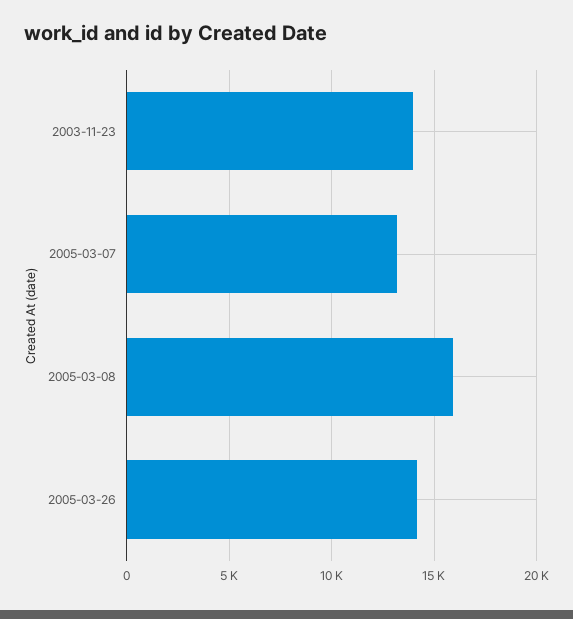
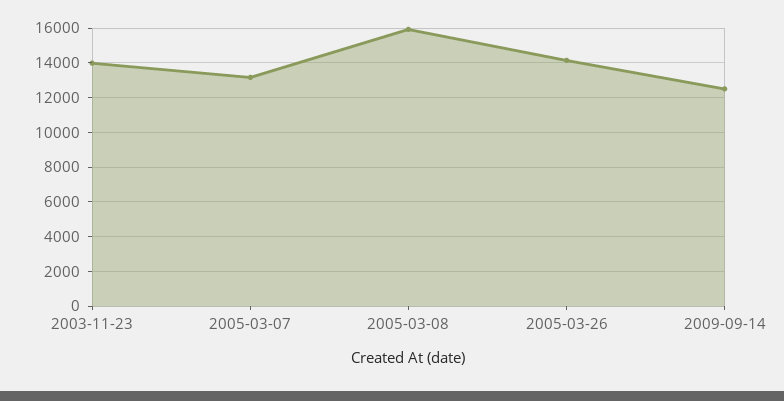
2009-09-14: none -> 12500

